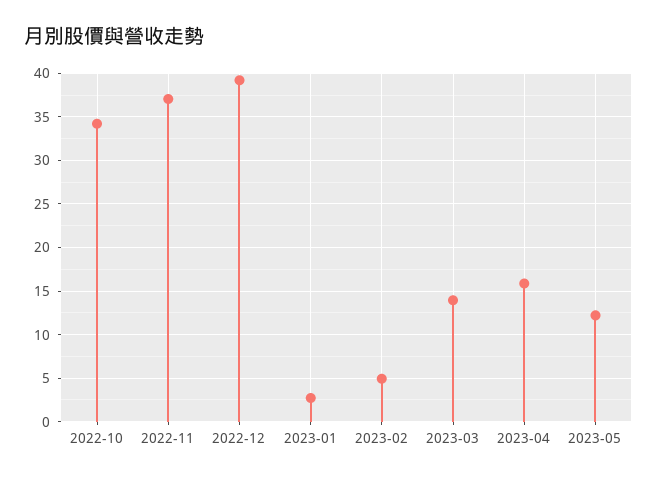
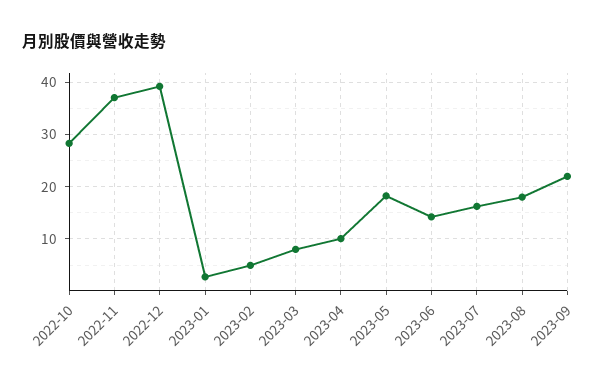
2022-10: 34 -> 28
2023-03: 14 -> 8
2023-04: 16 -> 10
2023-05: 12 -> 18
2023-06: none -> 14
2023-07: none -> 16
2023-08: none -> 18
2023-09: none -> 22

